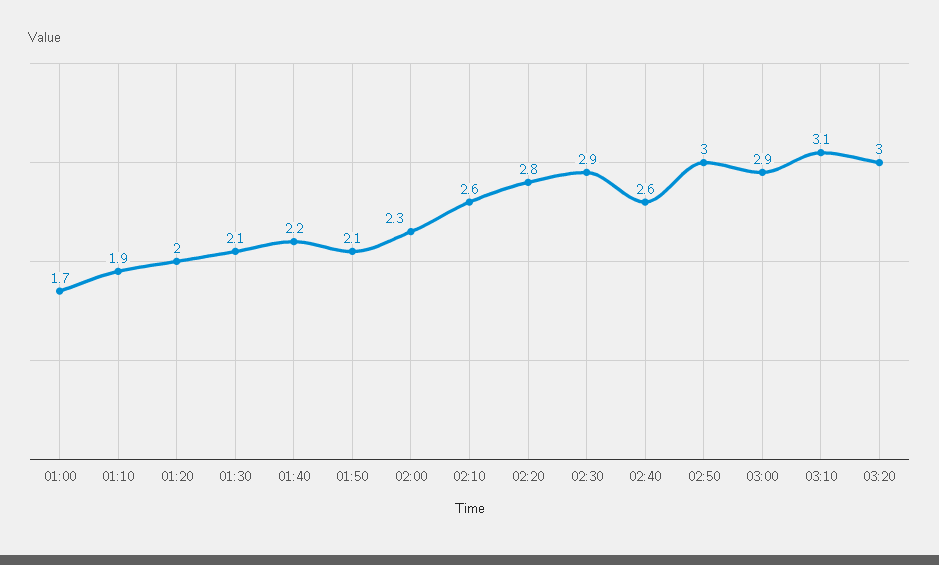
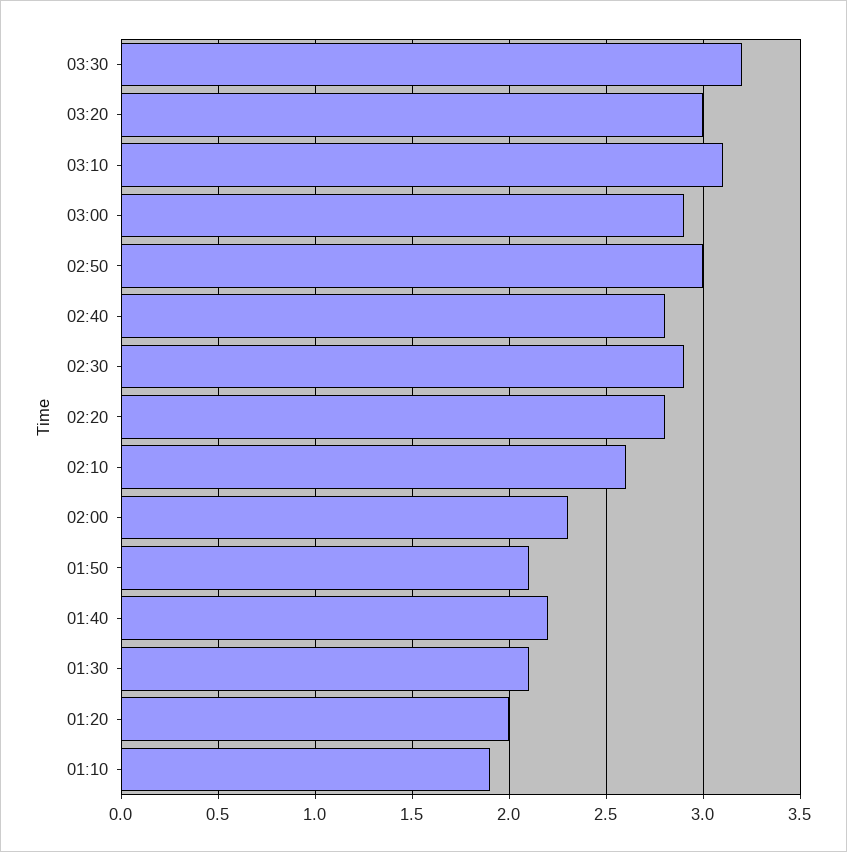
01:00: 1.7 -> none
02:40: 2.6 -> 2.8
03:30: none -> 3.2

